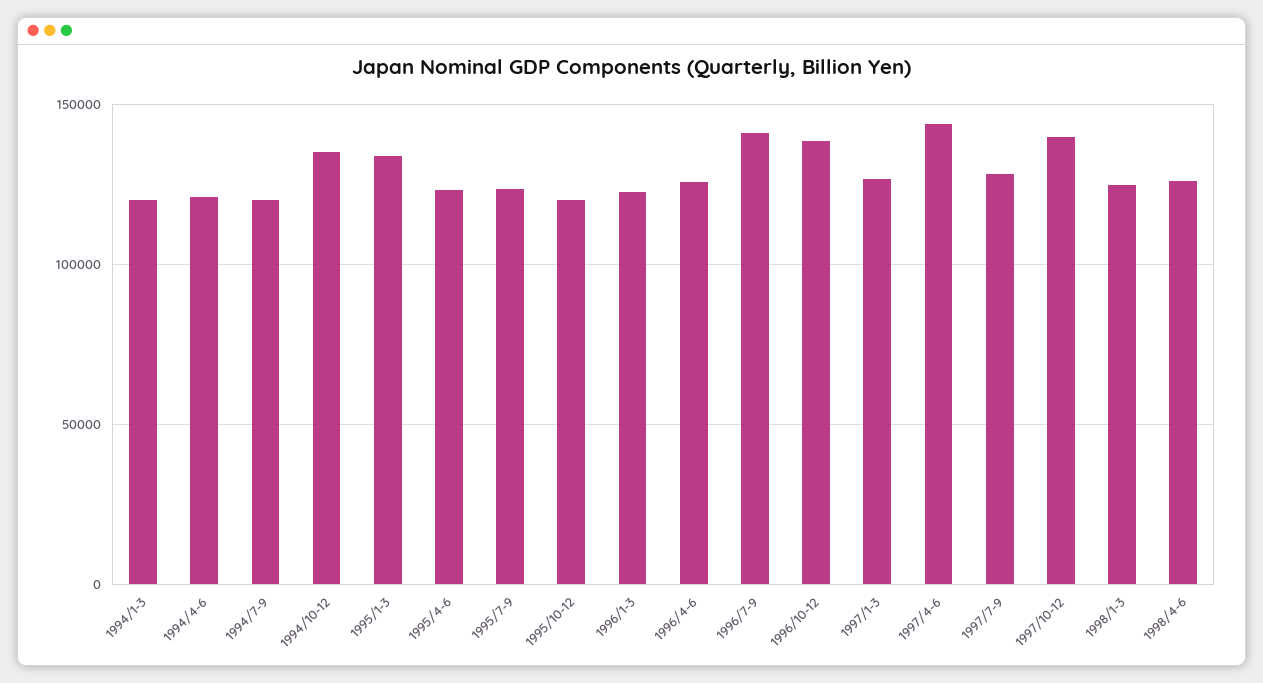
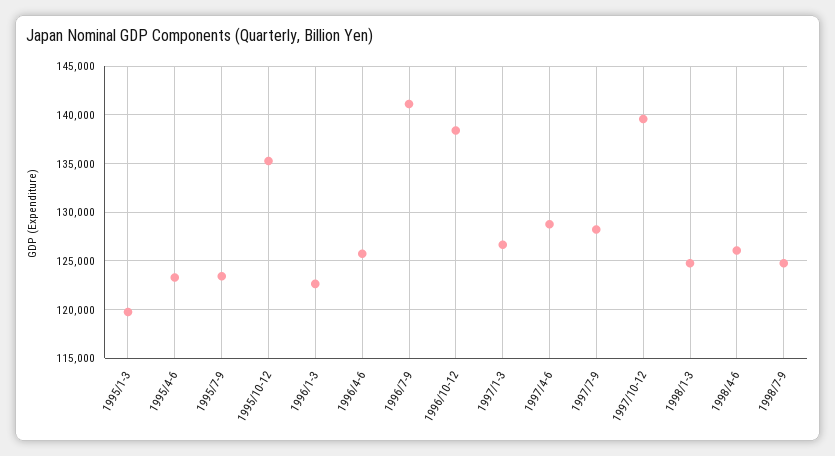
1994/1-3: 120000 -> none
1994/4-6: 120000 -> none
1994/7-9: 120000 -> none
1994/10-12: 135000 -> none
1995/1-3: 135000 -> 120000
1995/10-12: 120000 -> 135000
1997/4-6: 145000 -> 129000
1998/7-9: none -> 125000

